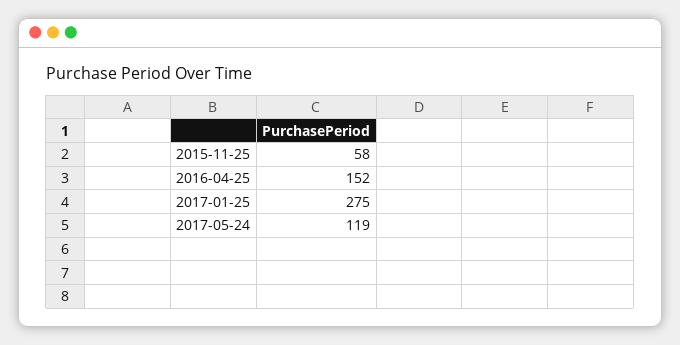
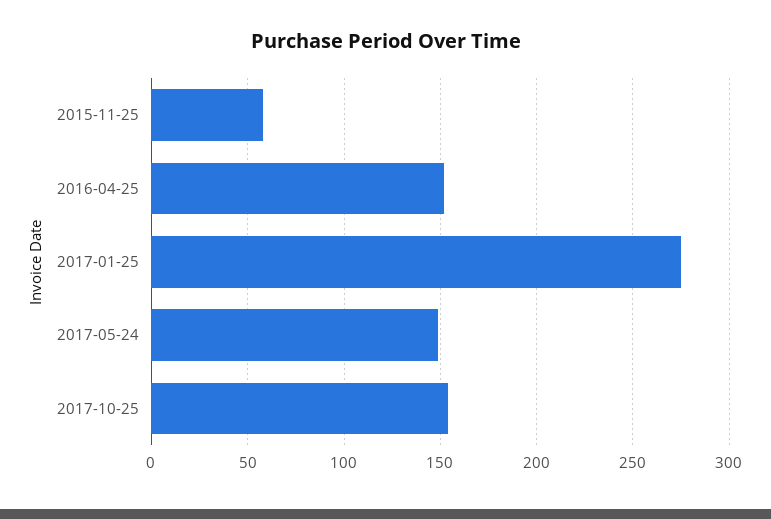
2017-05-24: 119 -> 150
2017-10-25: none -> 155

